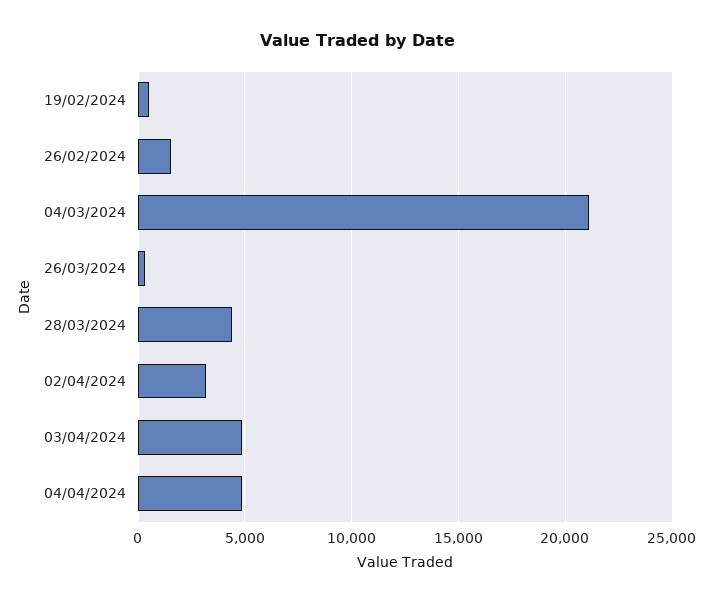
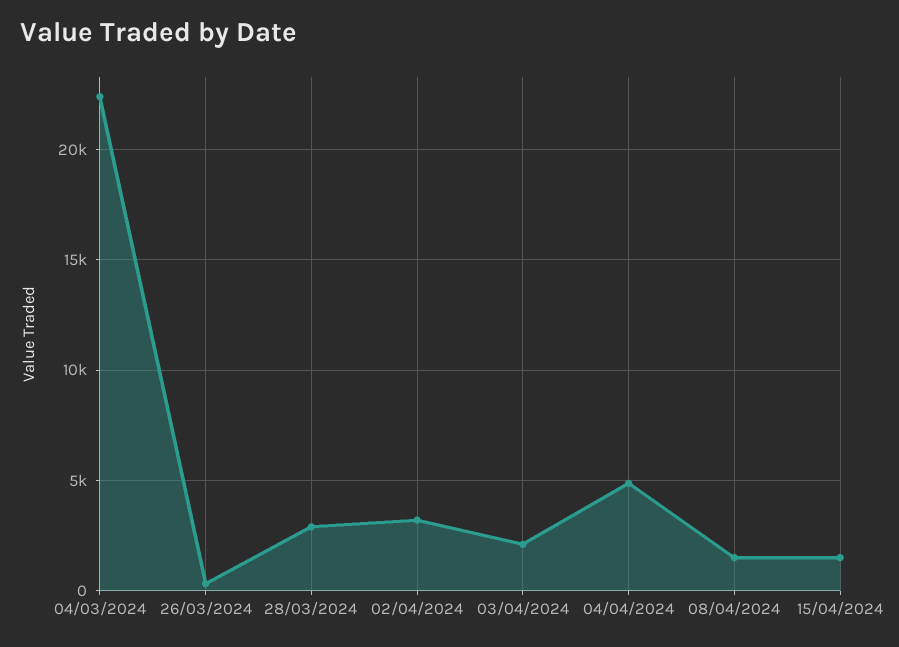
19/02/2024: 500 -> none
26/02/2024: 1500 -> none
04/03/2024: 21000 -> 22500
28/03/2024: 4500 -> 3000
03/04/2024: 5000 -> 2000
08/04/2024: none -> 1500
15/04/2024: none -> 1500

